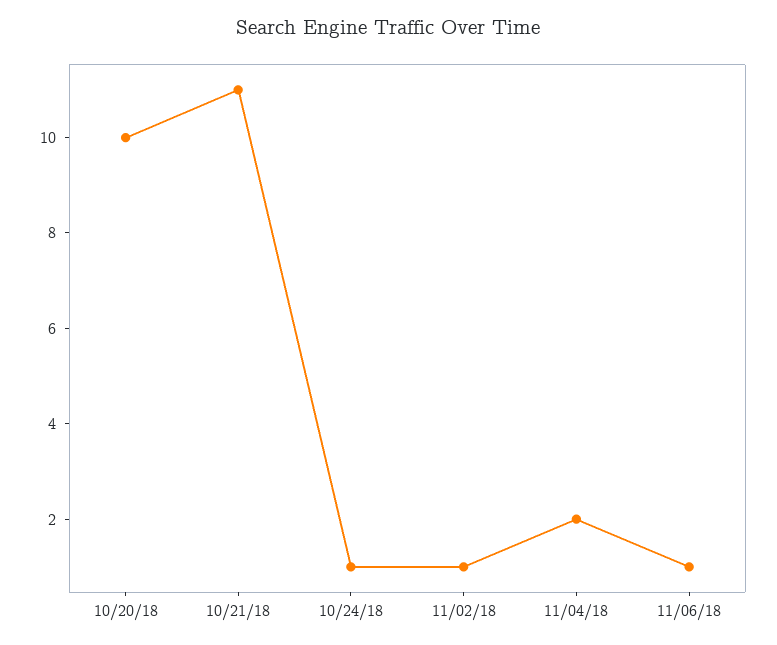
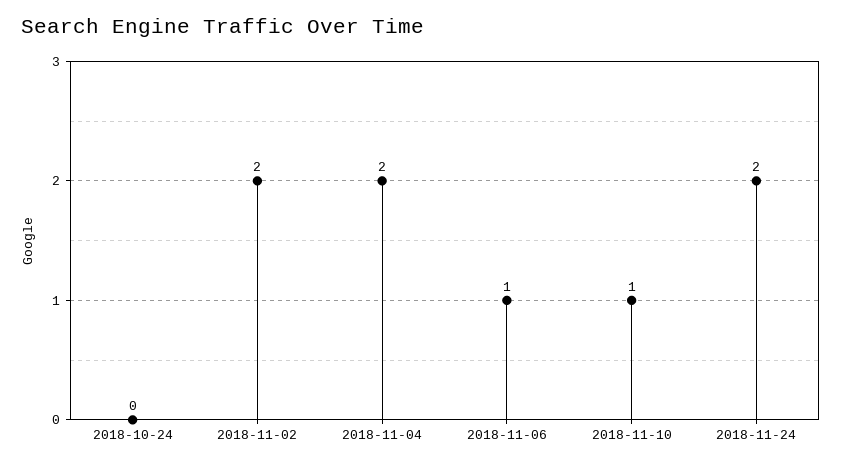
10/20/18: 10 -> none
10/21/18: 11 -> none
10/24/18: 1 -> 0
11/02/18: 1 -> 2
2018-11-10: none -> 1
2018-11-24: none -> 2

